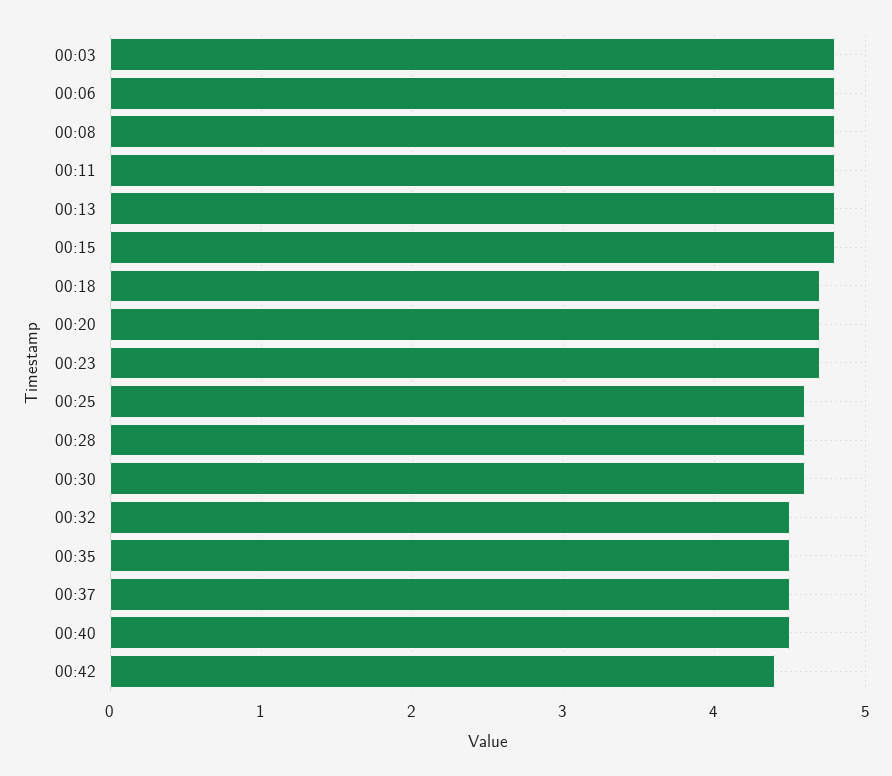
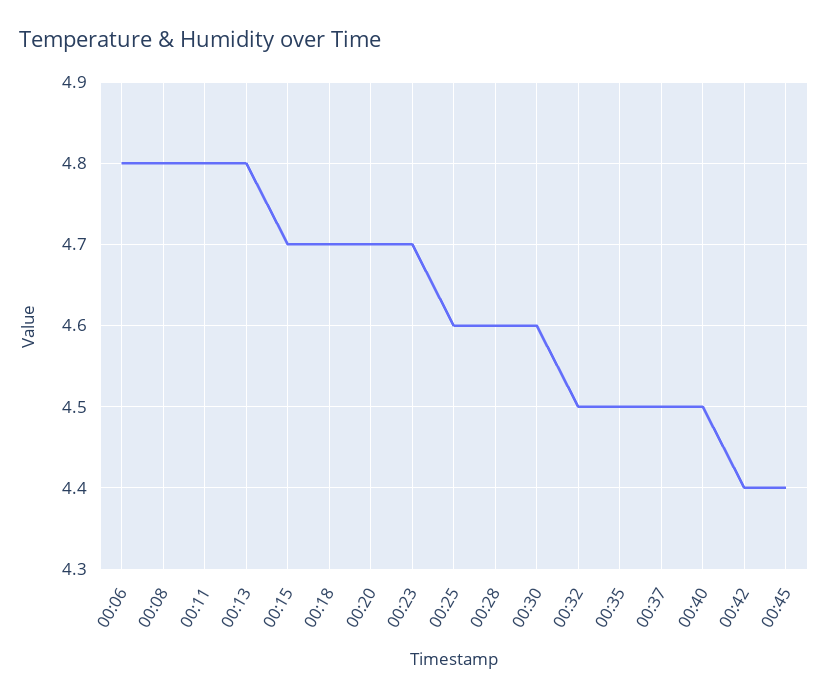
00:03: 4.8 -> none
00:15: 4.8 -> 4.7
00:45: none -> 4.4

